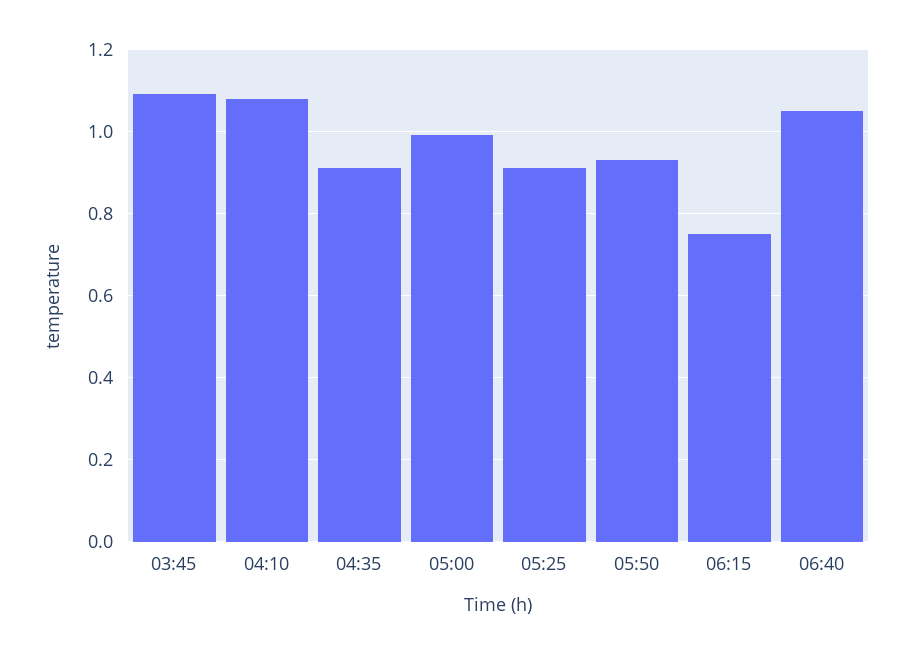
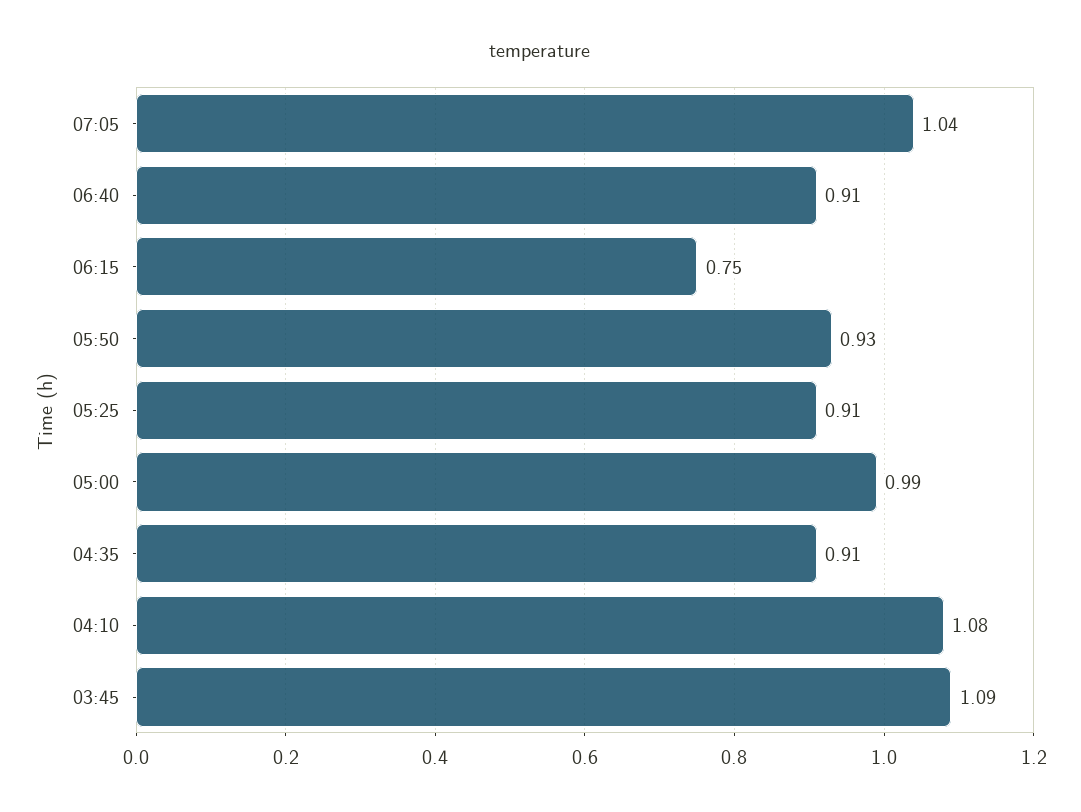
06:40: 1.05 -> 0.91
07:05: none -> 1.04

